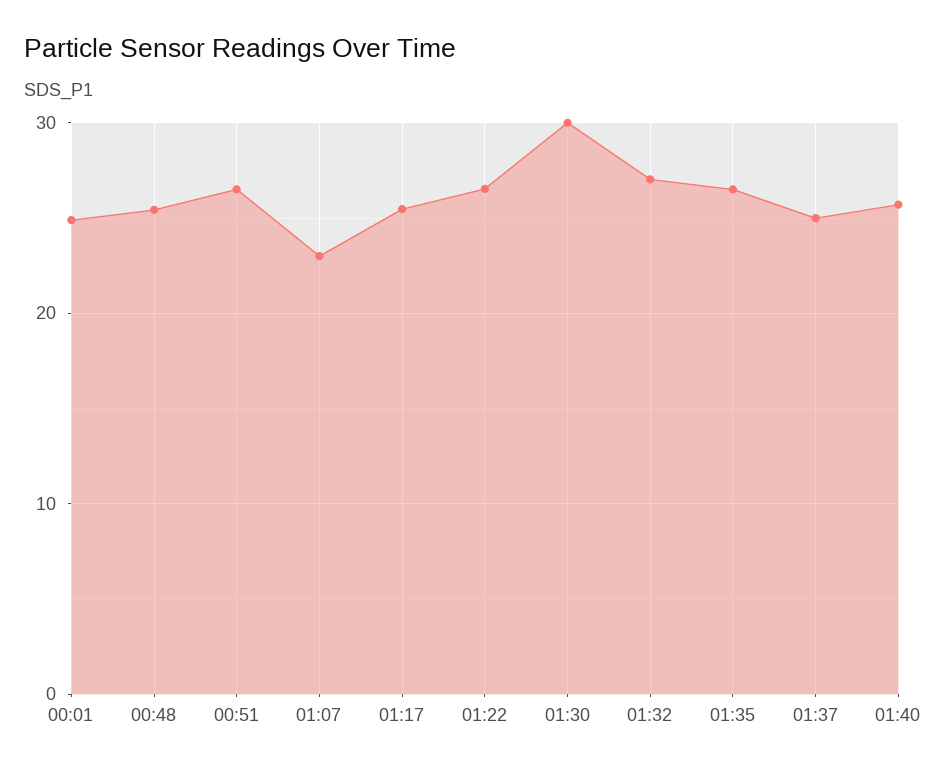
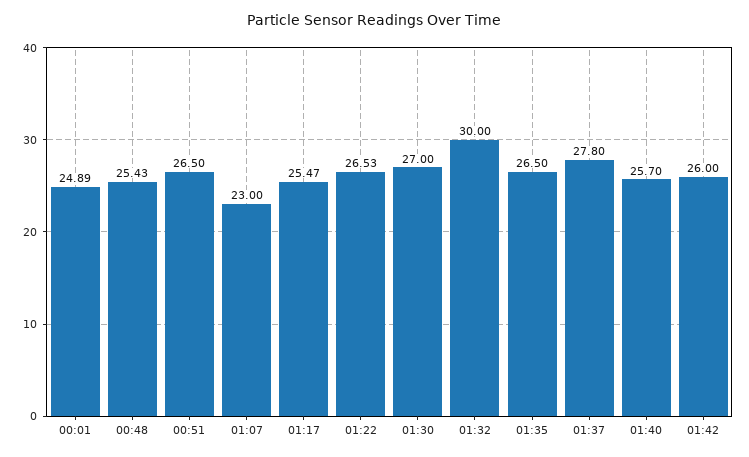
01:30: 30 -> 27
01:32: 27 -> 30
01:37: 25 -> 27.8
01:42: none -> 26

